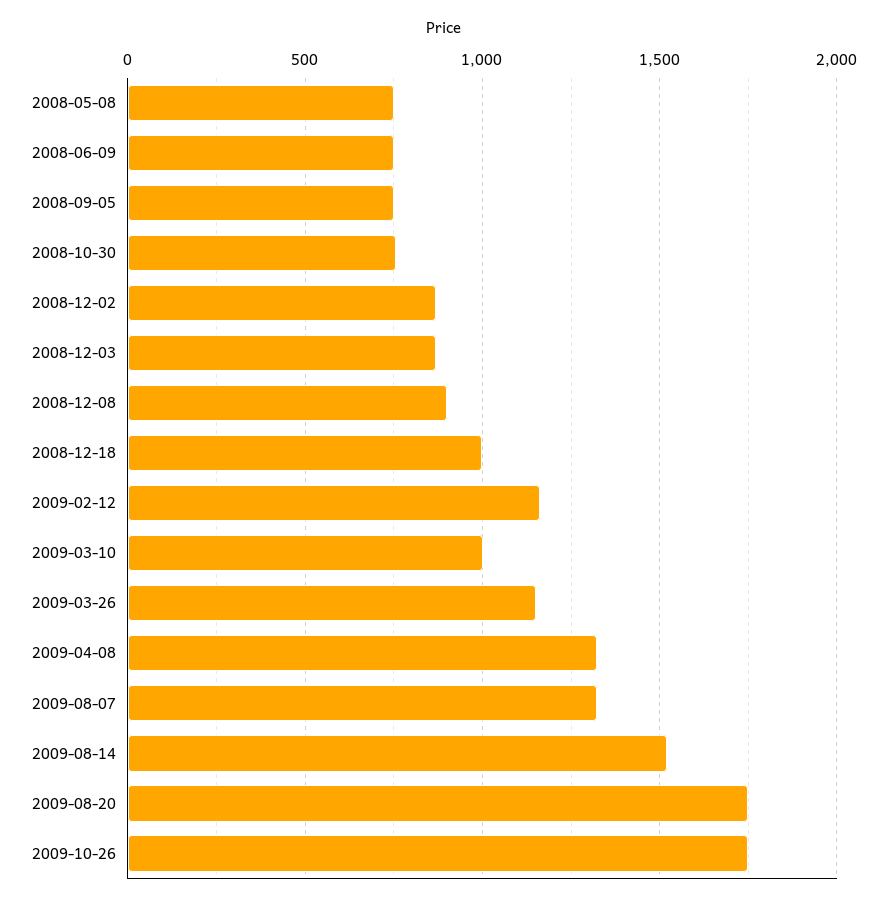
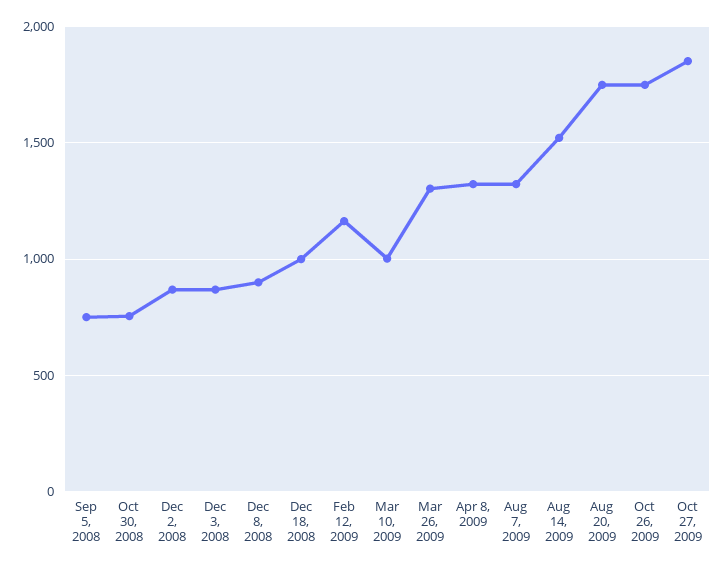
2008-05-08: 750 -> none
2008-06-09: 750 -> none
2009-03-26: 1150 -> 1300
Oct 27, 2009: none -> 1850

